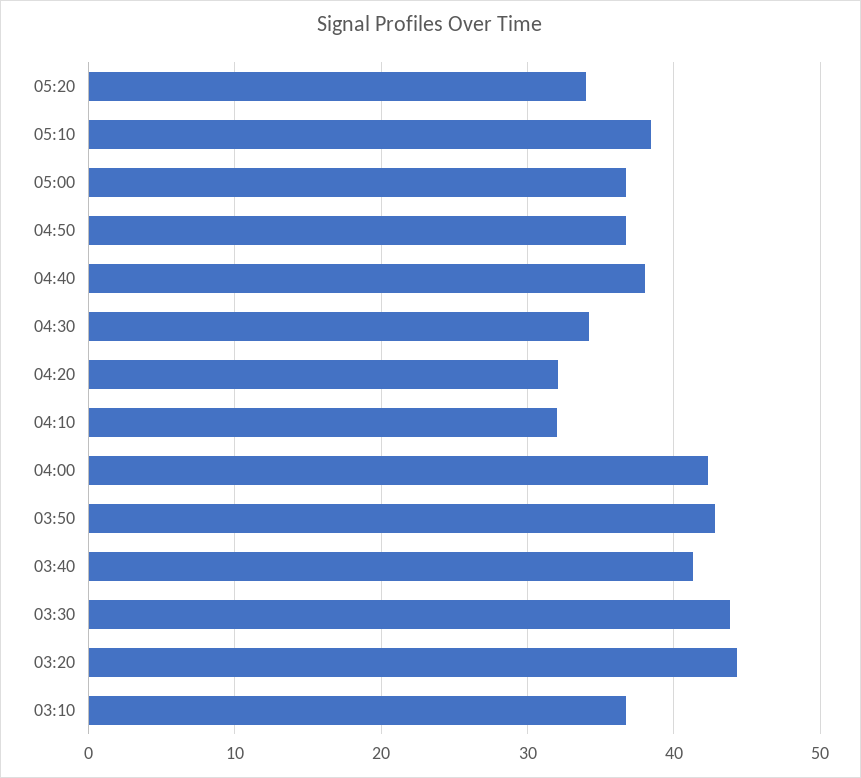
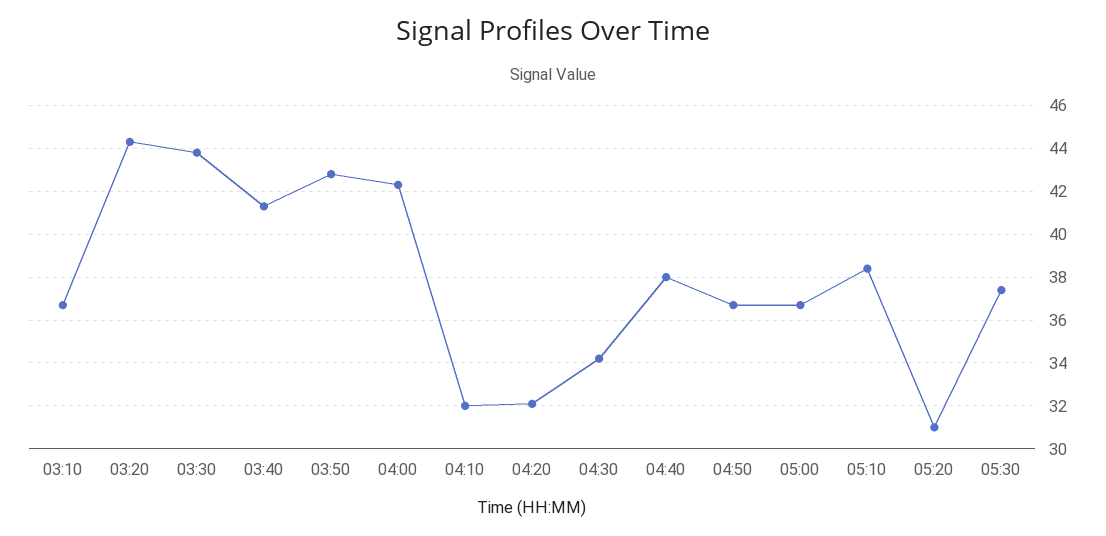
05:20: 34 -> 31
05:30: none -> 37.5

